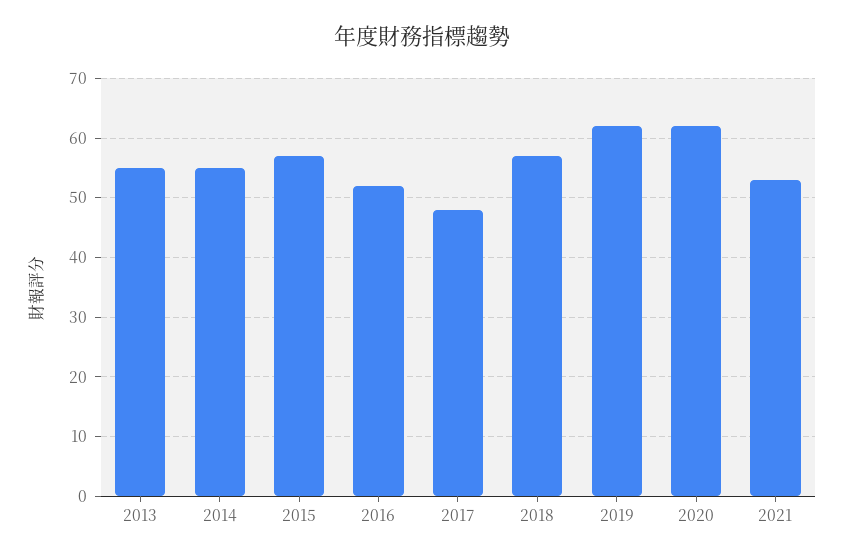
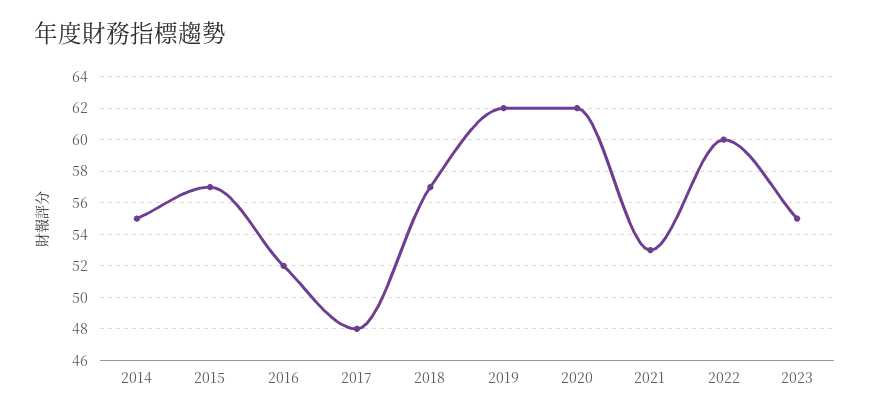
2013: 55 -> none
2022: none -> 60
2023: none -> 55

